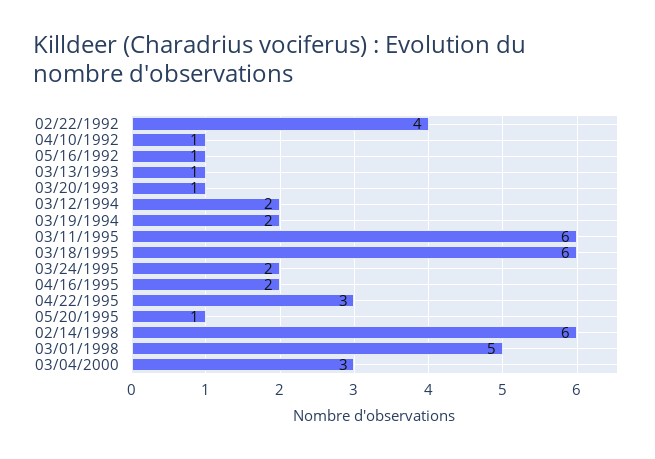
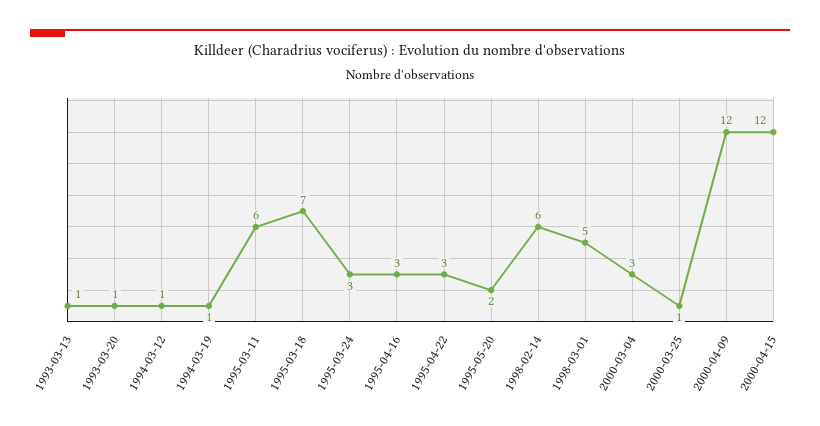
02/22/1992: 4 -> none
04/10/1992: 1 -> none
05/16/1992: 1 -> none
03/12/1994: 2 -> 1
03/19/1994: 2 -> 1
03/18/1995: 6 -> 7
03/24/1995: 2 -> 3
04/16/1995: 2 -> 3
05/20/1995: 1 -> 2
2000-03-25: none -> 1
2000-04-09: none -> 12
2000-04-15: none -> 12

